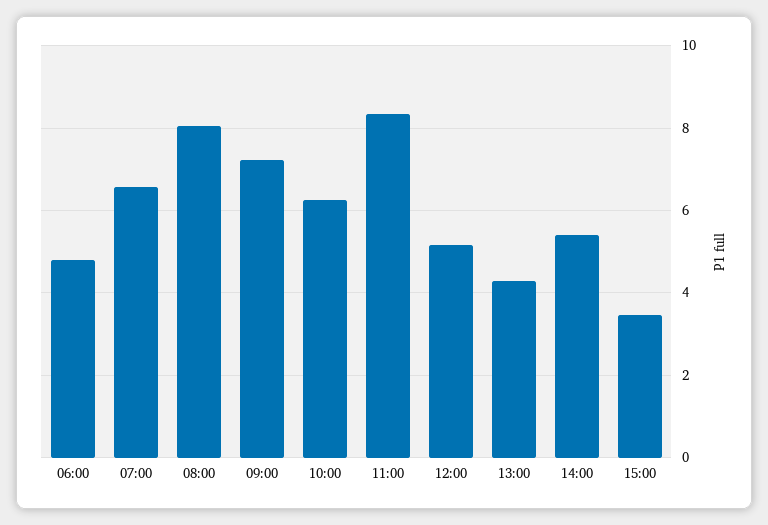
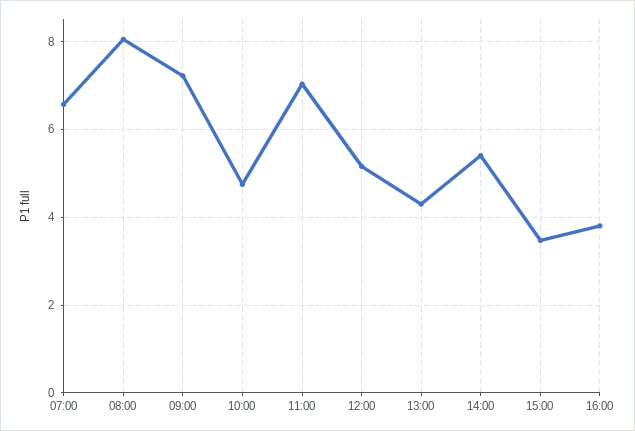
06:00: 4.8 -> none
10:00: 6.2 -> 4.8
11:00: 8.4 -> 7
16:00: none -> 3.8

